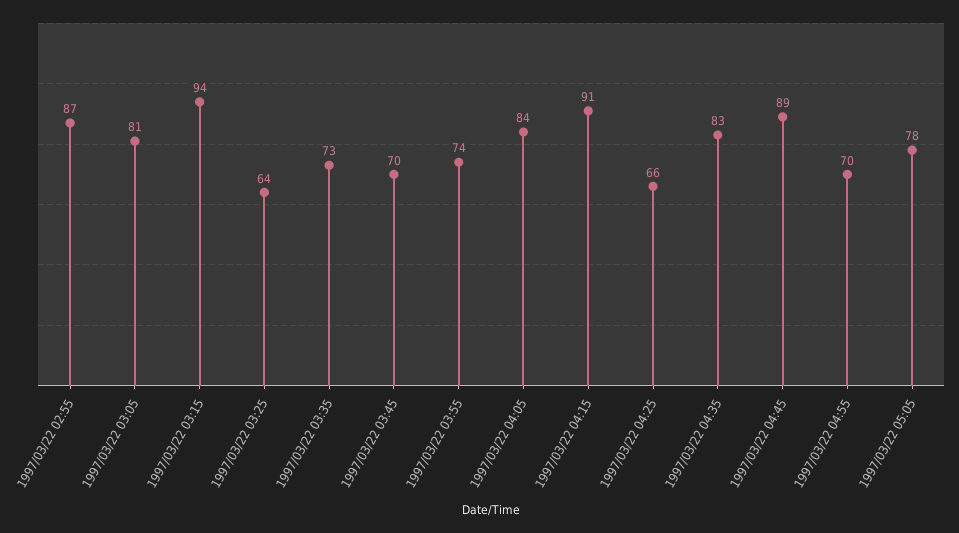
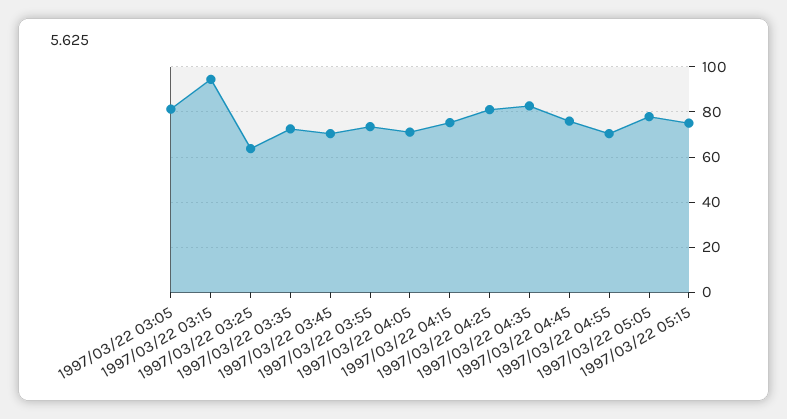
1997/03/22 02:55: 87 -> none
1997/03/22 04:05: 84 -> 70
1997/03/22 04:15: 91 -> 75
1997/03/22 04:25: 66 -> 80
1997/03/22 04:45: 89 -> 75
1997/03/22 05:15: none -> 75

